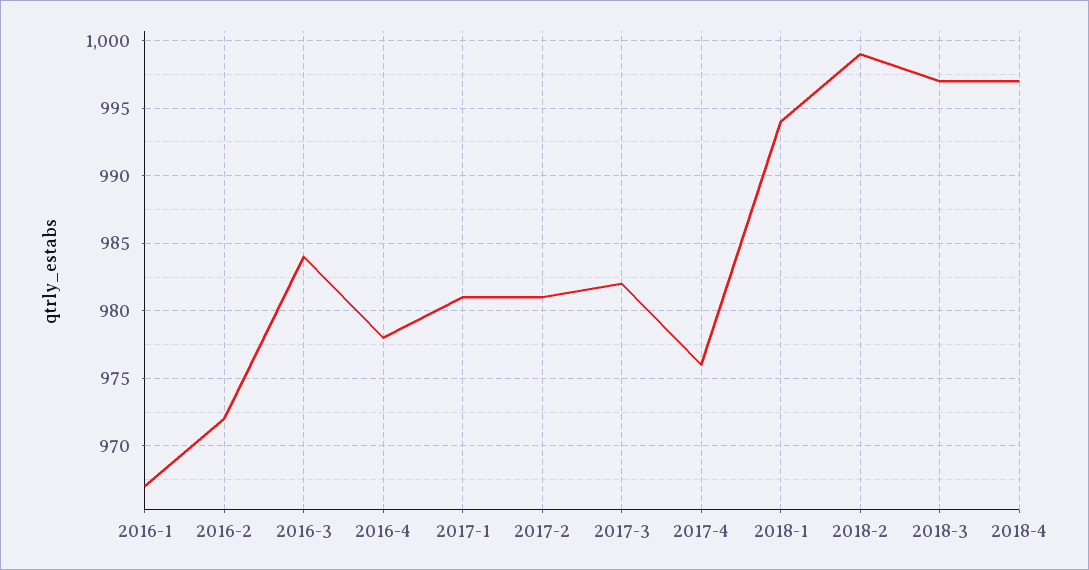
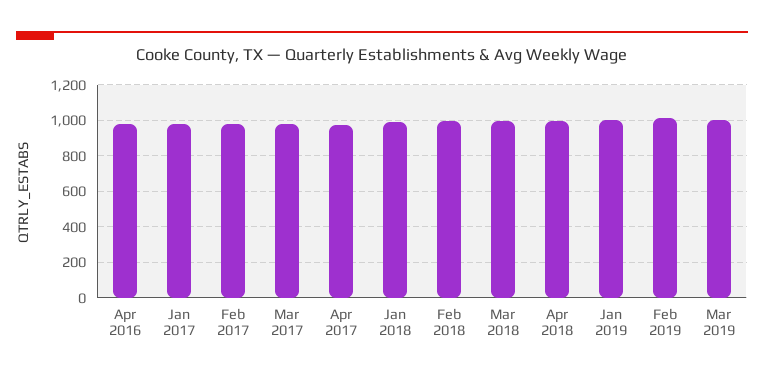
2016-1: 967 -> none
2016-2: 972 -> none
2016-3: 984 -> none
Jan 2019: none -> 1000
Feb 2019: none -> 1000
Mar 2019: none -> 1000

